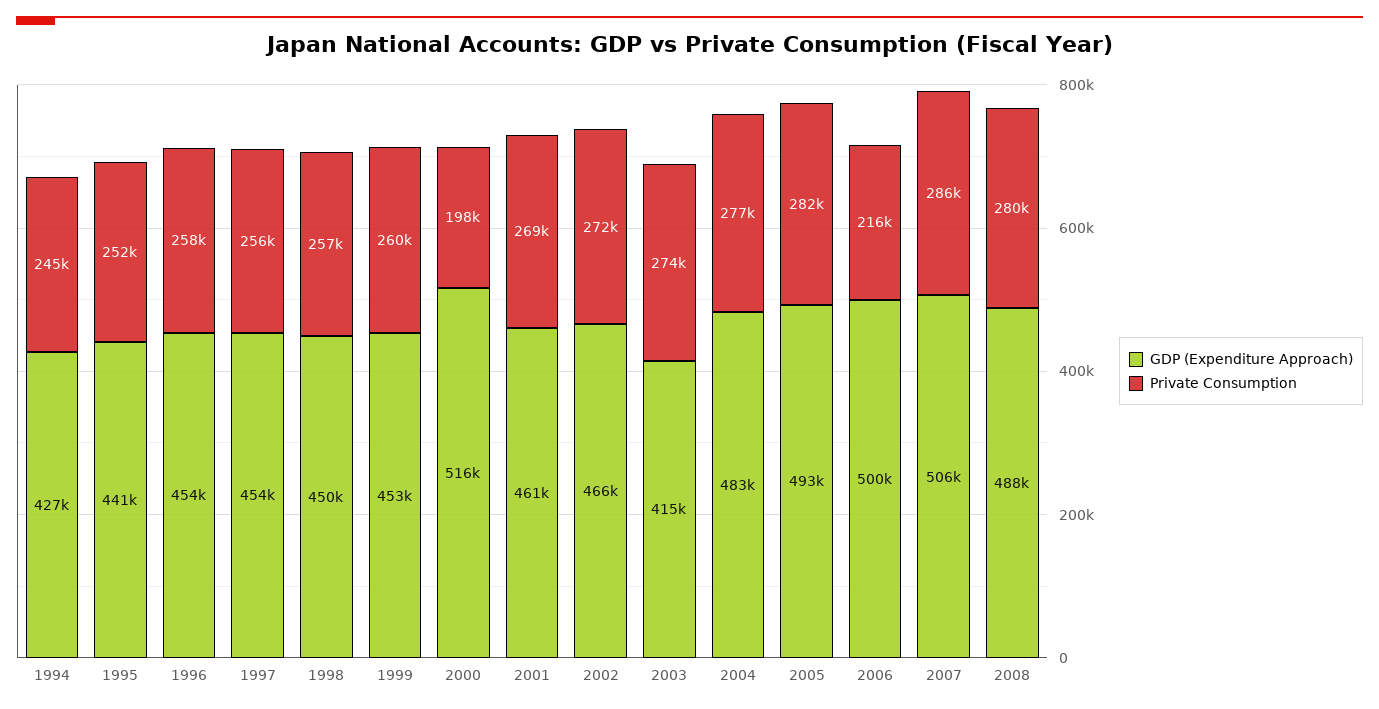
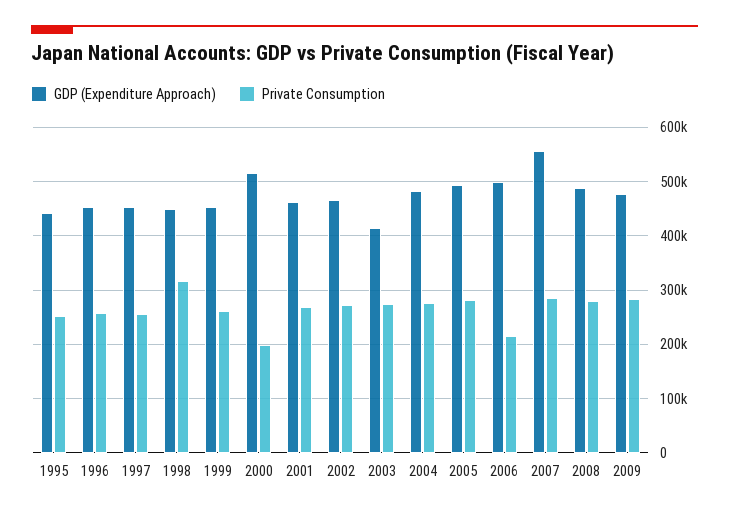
GDP (Expenditure Approach), 1994: 427000 -> none
Private Consumption, 1994: 245000 -> none
Private Consumption, 1998: 257000 -> 320000
GDP (Expenditure Approach), 2007: 506000 -> 560000
GDP (Expenditure Approach), 2009: none -> 480000
Private Consumption, 2009: none -> 280000

